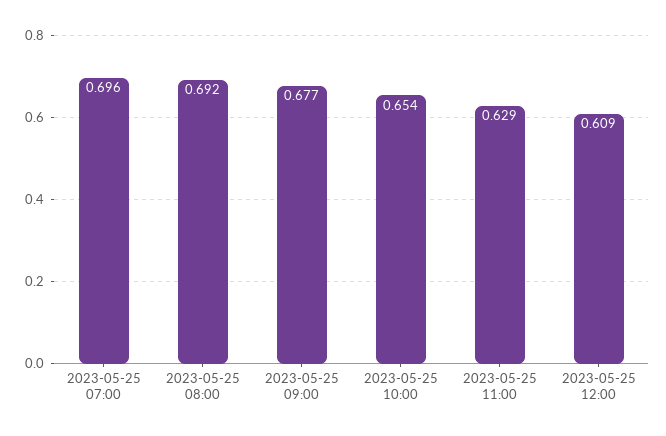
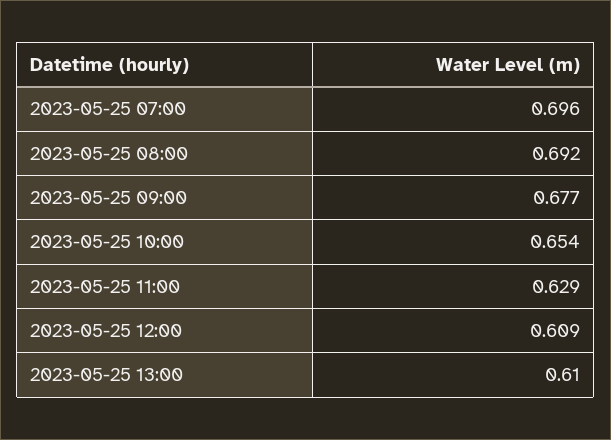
2023-05-25 13:00: none -> 0.61

